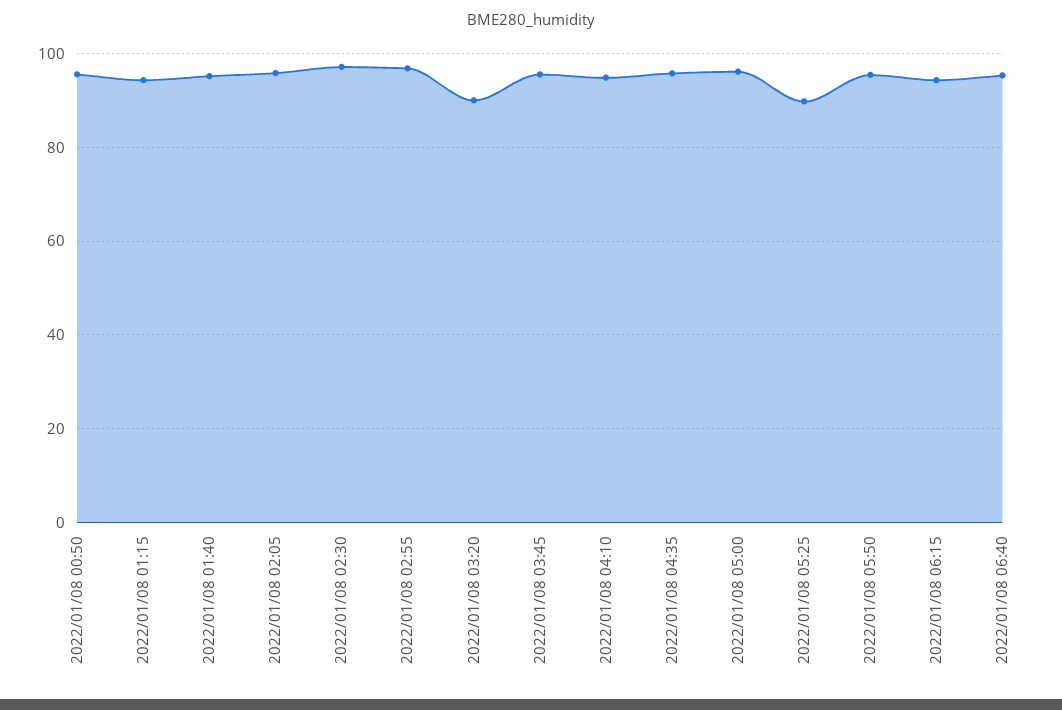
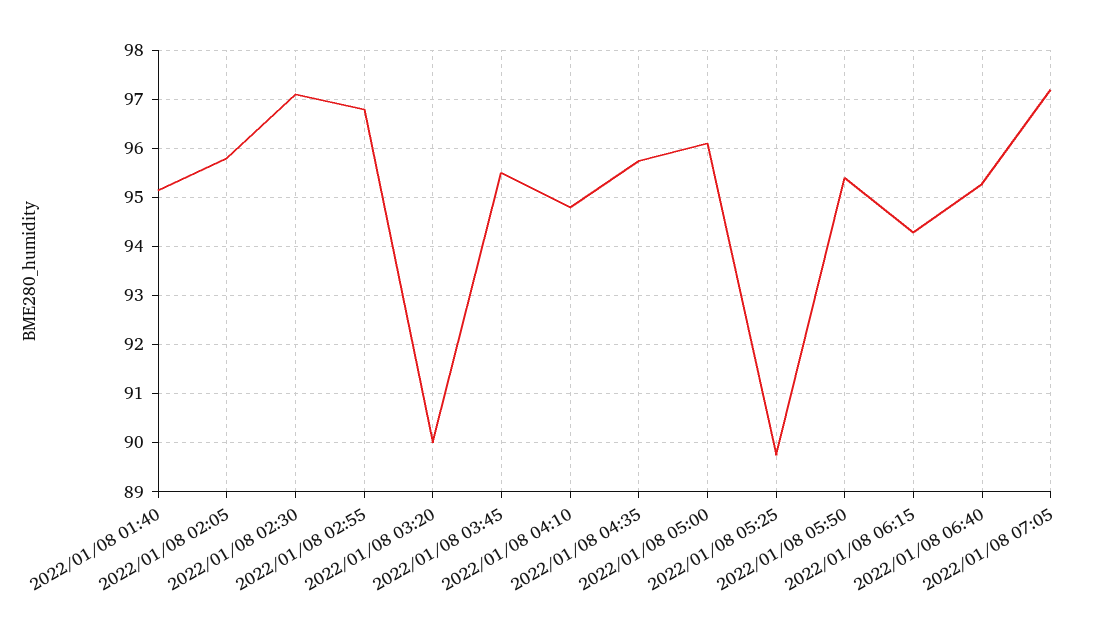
2022/01/08 00:50: 96 -> none
2022/01/08 01:15: 94 -> none
2022/01/08 07:05: none -> 97.2

